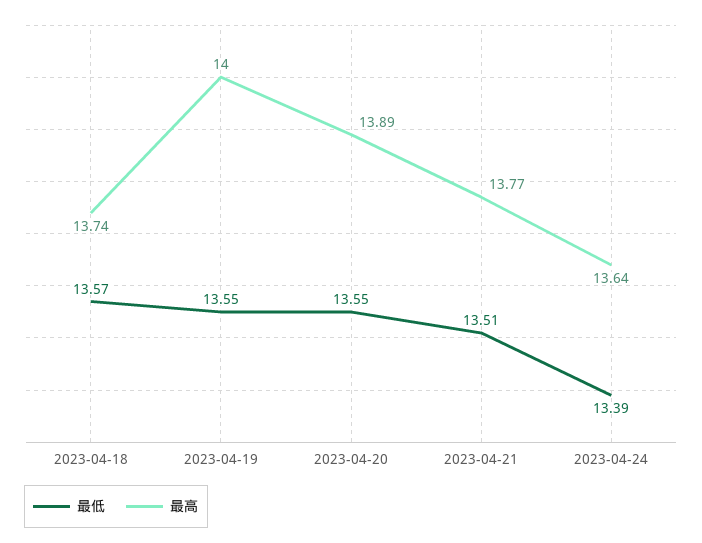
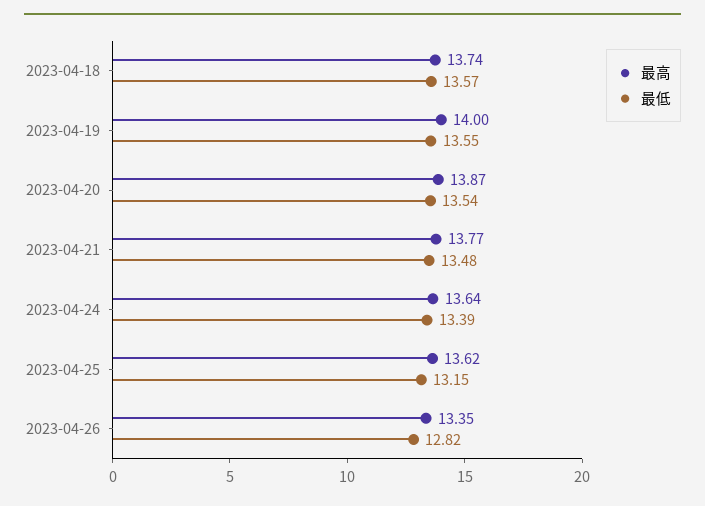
最低, 2023-04-20: 13.55 -> 13.54
最高, 2023-04-20: 13.89 -> 13.87
最低, 2023-04-21: 13.51 -> 13.48
最高, 2023-04-25: none -> 13.62
最低, 2023-04-25: none -> 13.15
最高, 2023-04-26: none -> 13.35
最低, 2023-04-26: none -> 12.82

